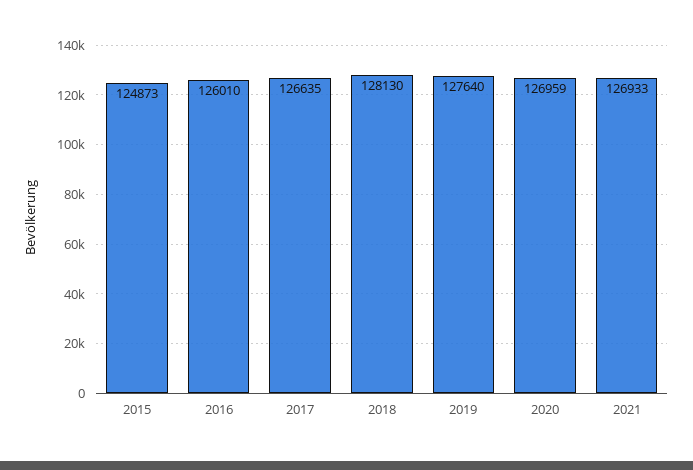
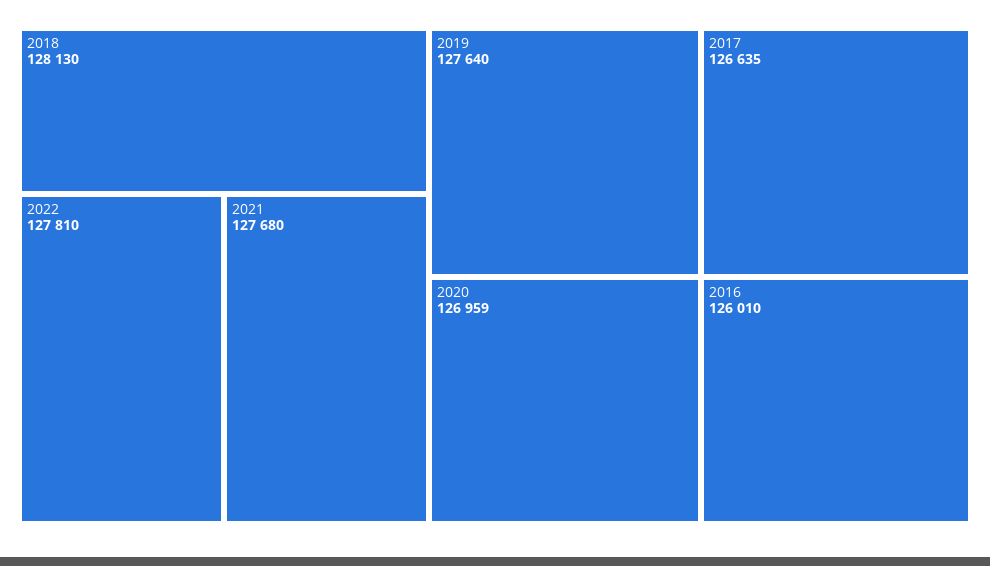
2015: 124873 -> none
2021: 126933 -> 127680
2022: none -> 127810

